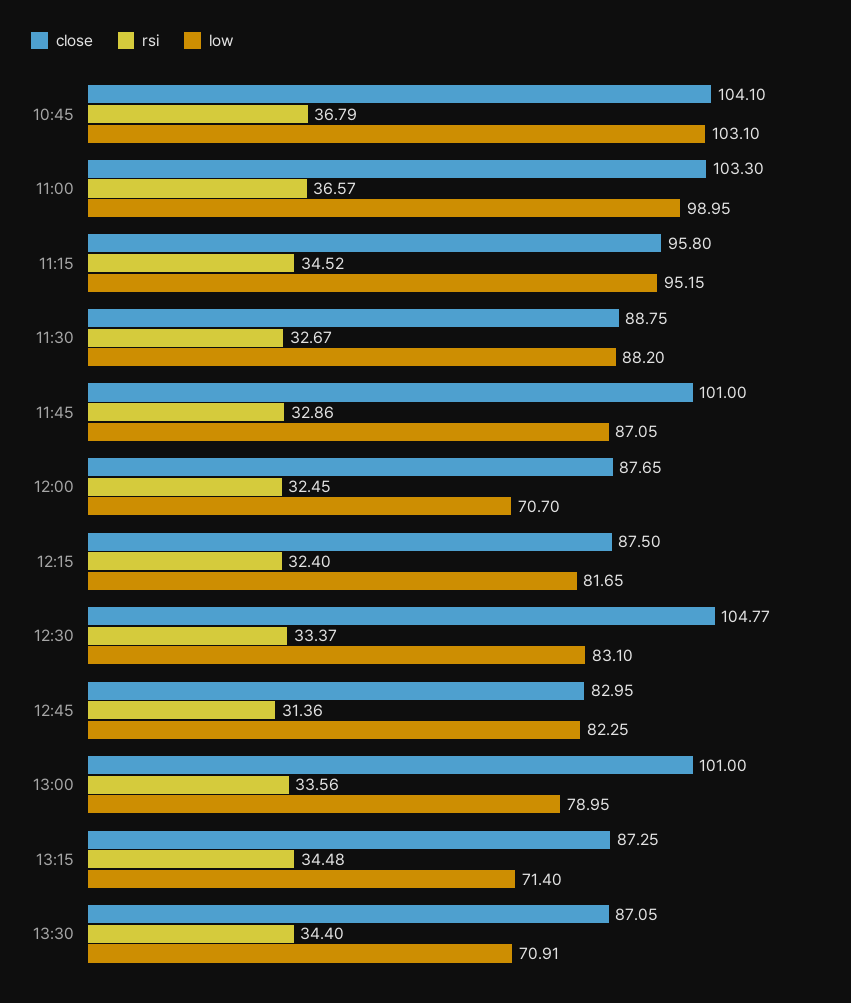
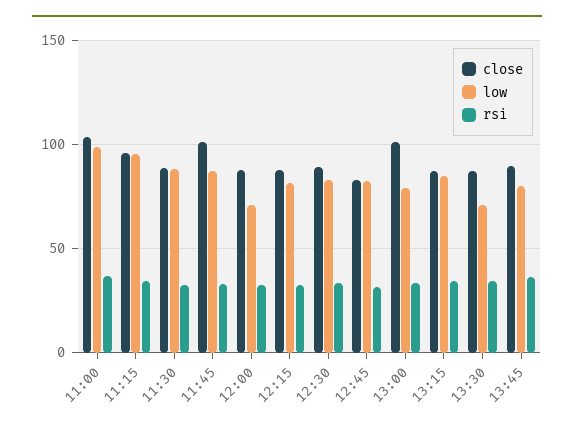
close, 10:45: 104.1 -> none
rsi, 10:45: 36.79 -> none
low, 10:45: 103.1 -> none
close, 12:30: 104.77 -> 90
low, 13:15: 71.4 -> 85
close, 13:45: none -> 90
low, 13:45: none -> 80
rsi, 13:45: none -> 35

